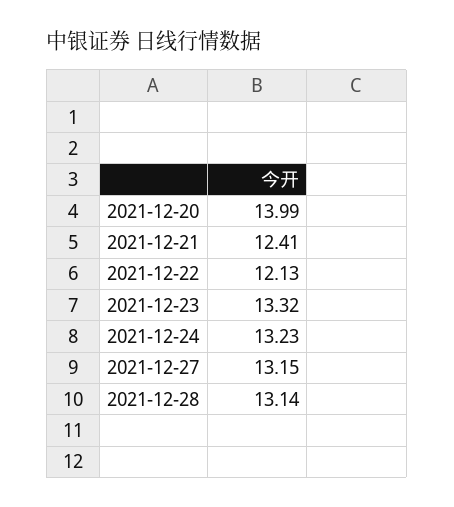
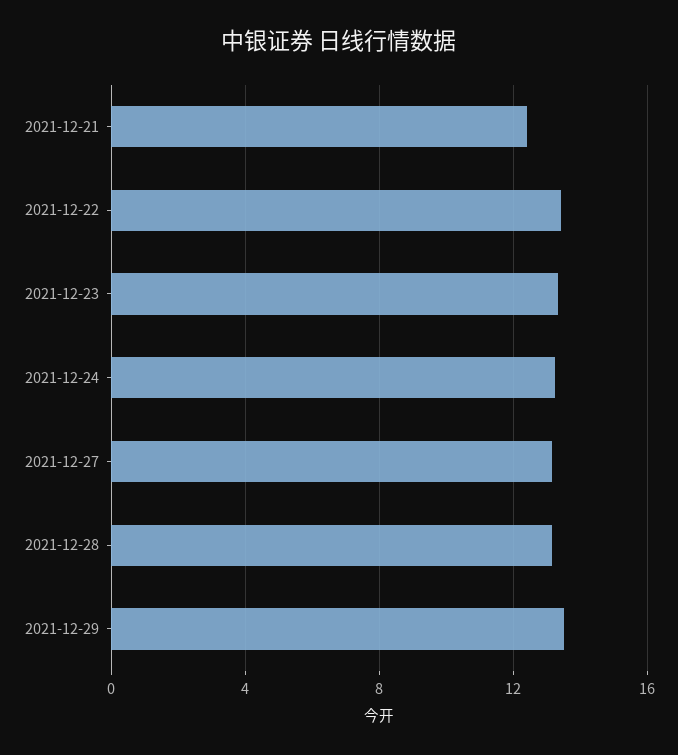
2021-12-20: 13.99 -> none
2021-12-22: 12.13 -> 13.5
2021-12-29: none -> 13.5

